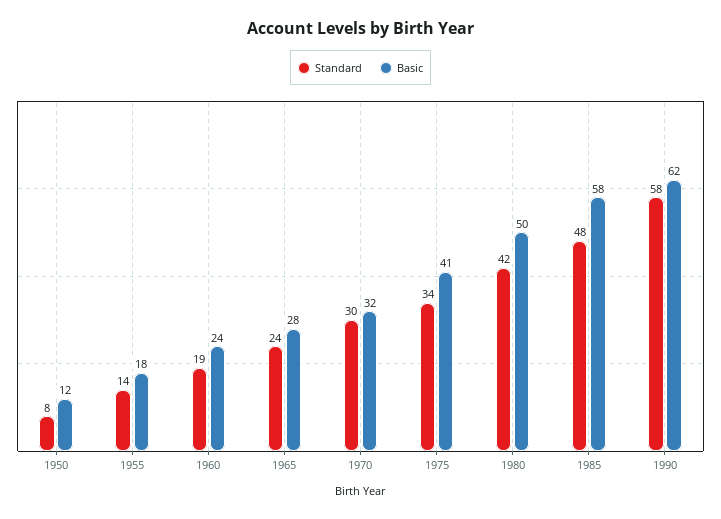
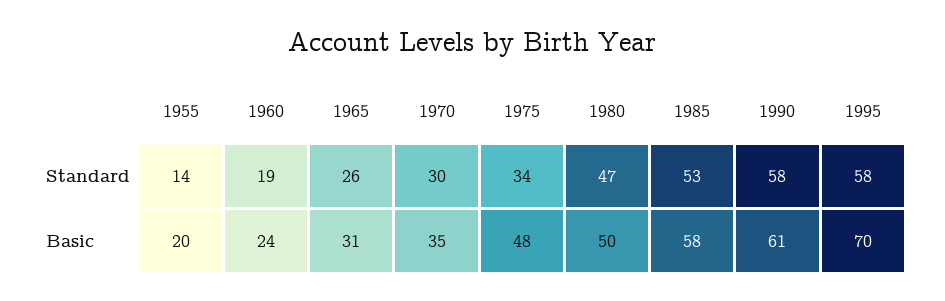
Standard, 1950: 8 -> none
Basic, 1950: 12 -> none
Basic, 1955: 18 -> 20
Standard, 1965: 24 -> 26
Basic, 1965: 28 -> 31
Basic, 1970: 32 -> 35
Basic, 1975: 41 -> 48
Standard, 1980: 42 -> 47
Standard, 1985: 48 -> 53
Basic, 1990: 62 -> 61
Standard, 1995: none -> 58
Basic, 1995: none -> 70

